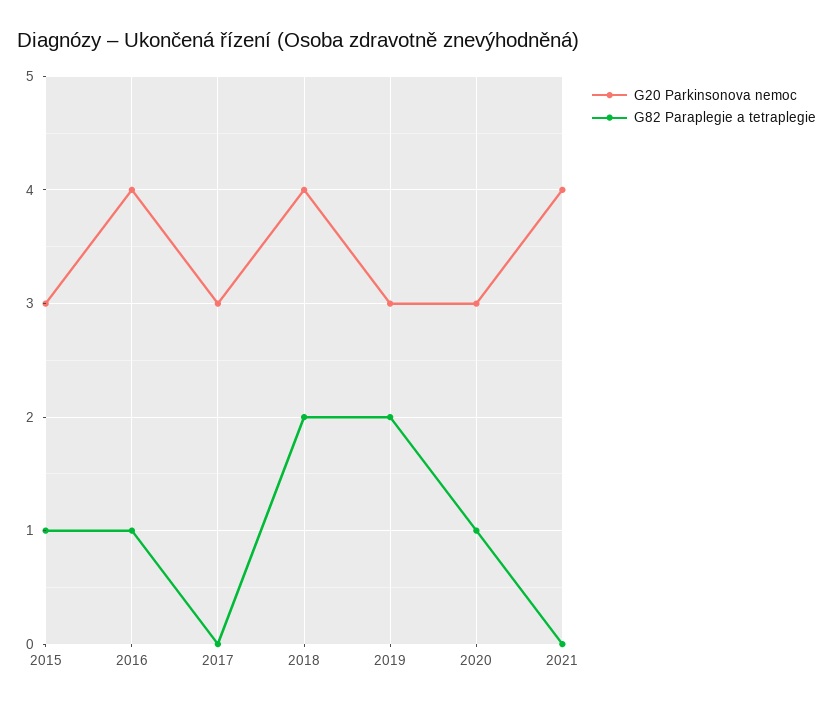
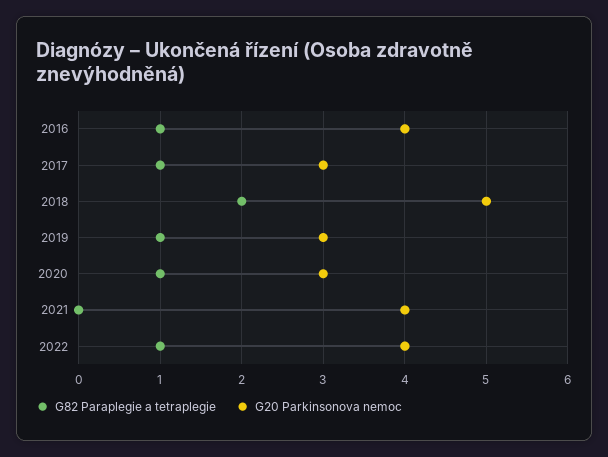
G20 Parkinsonova nemoc, 2015: 3 -> none
G82 Paraplegie a tetraplegie, 2015: 1 -> none
G82 Paraplegie a tetraplegie, 2017: 0 -> 1
G20 Parkinsonova nemoc, 2018: 4 -> 5
G82 Paraplegie a tetraplegie, 2019: 2 -> 1
G82 Paraplegie a tetraplegie, 2022: none -> 1
G20 Parkinsonova nemoc, 2022: none -> 4

